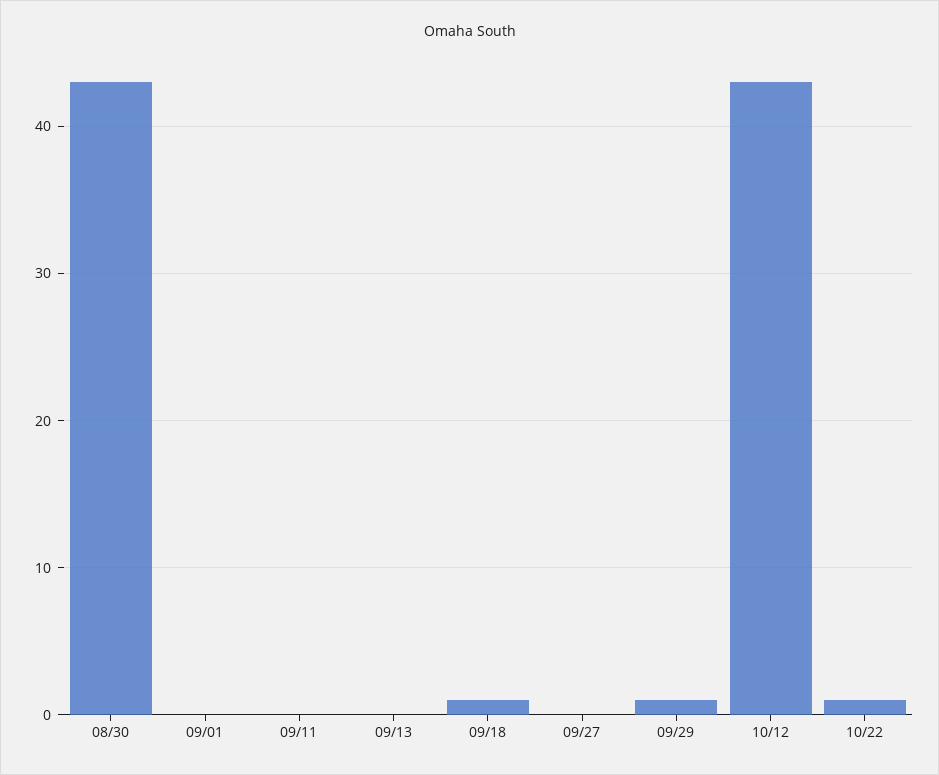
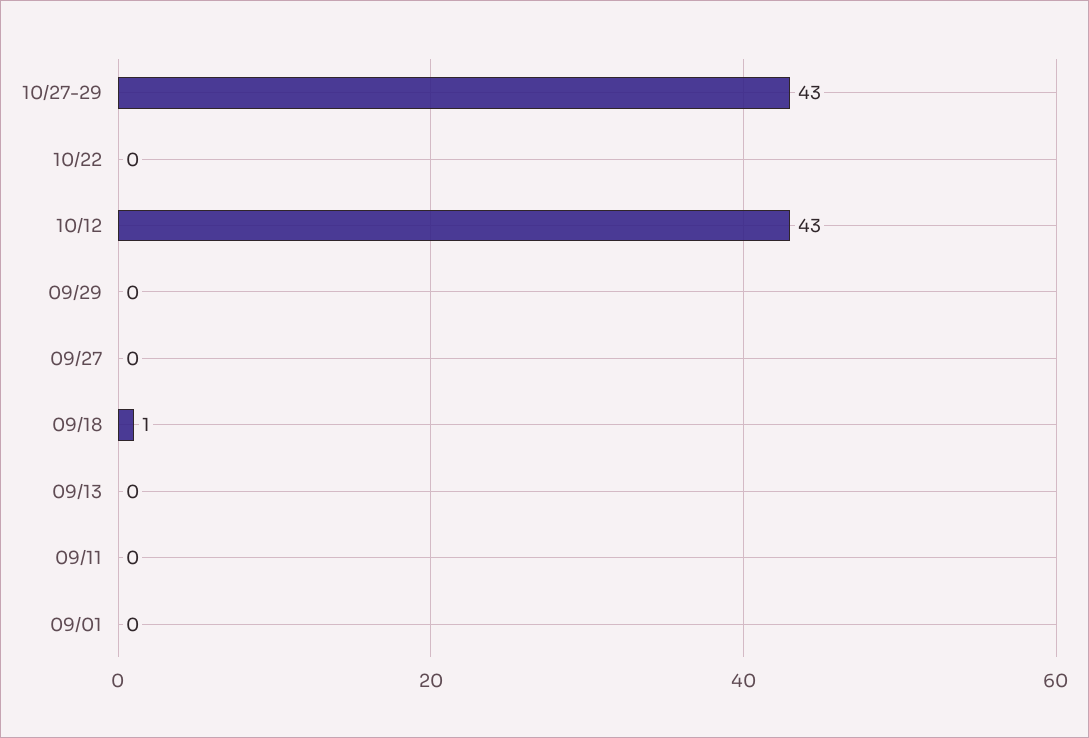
08/30: 43 -> none
09/29: 1 -> 0
10/22: 1 -> 0
10/27-29: none -> 43

